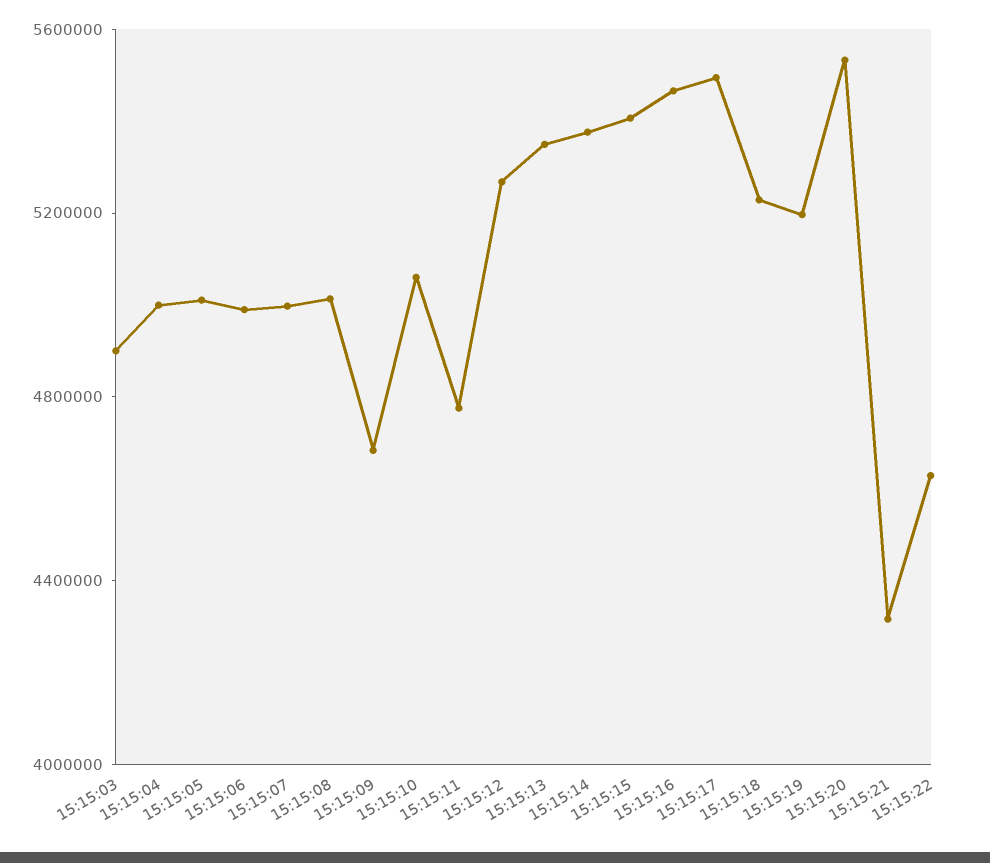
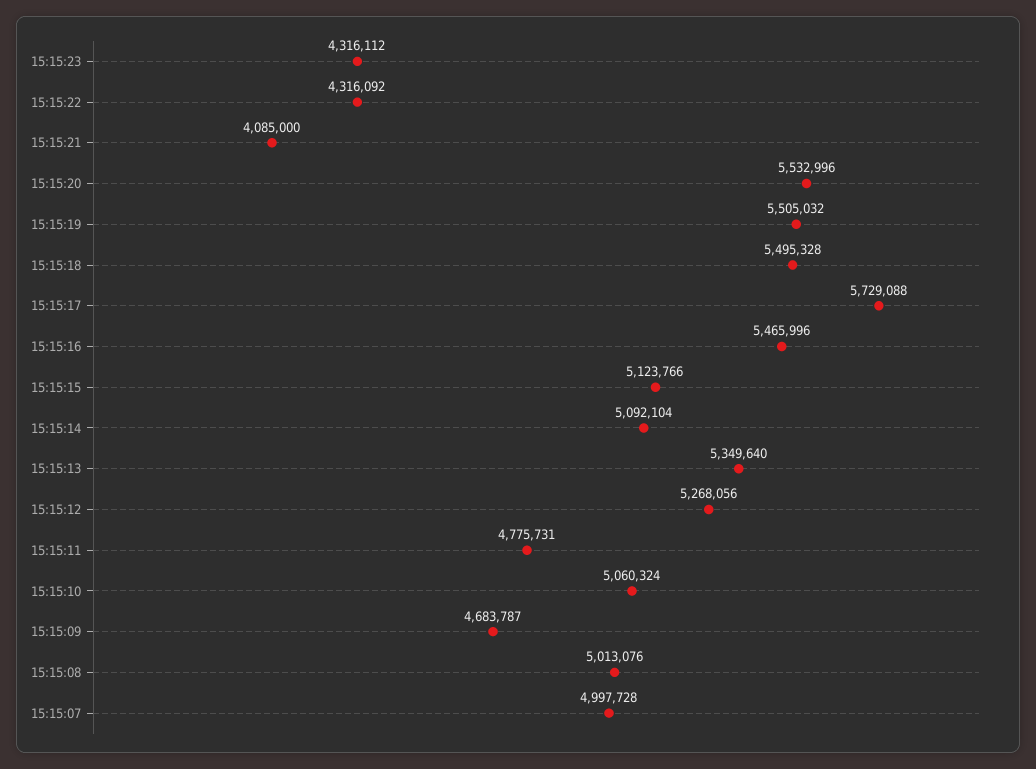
15:15:03: 4900000 -> none
15:15:04: 5000000 -> none
15:15:05: 5000000 -> none
15:15:06: 5000000 -> none
15:15:14: 5400000 -> 5092104
15:15:15: 5400000 -> 5123766
15:15:17: 5500000 -> 5729088
15:15:18: 5200000 -> 5495328
15:15:19: 5200000 -> 5505032
15:15:21: 4300000 -> 4085000
15:15:22: 4600000 -> 4316092
15:15:23: none -> 4316112

